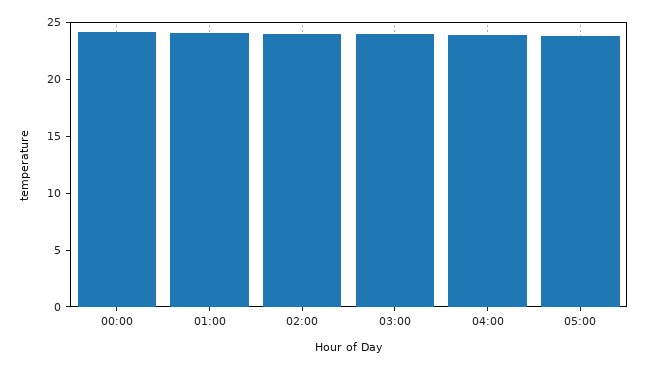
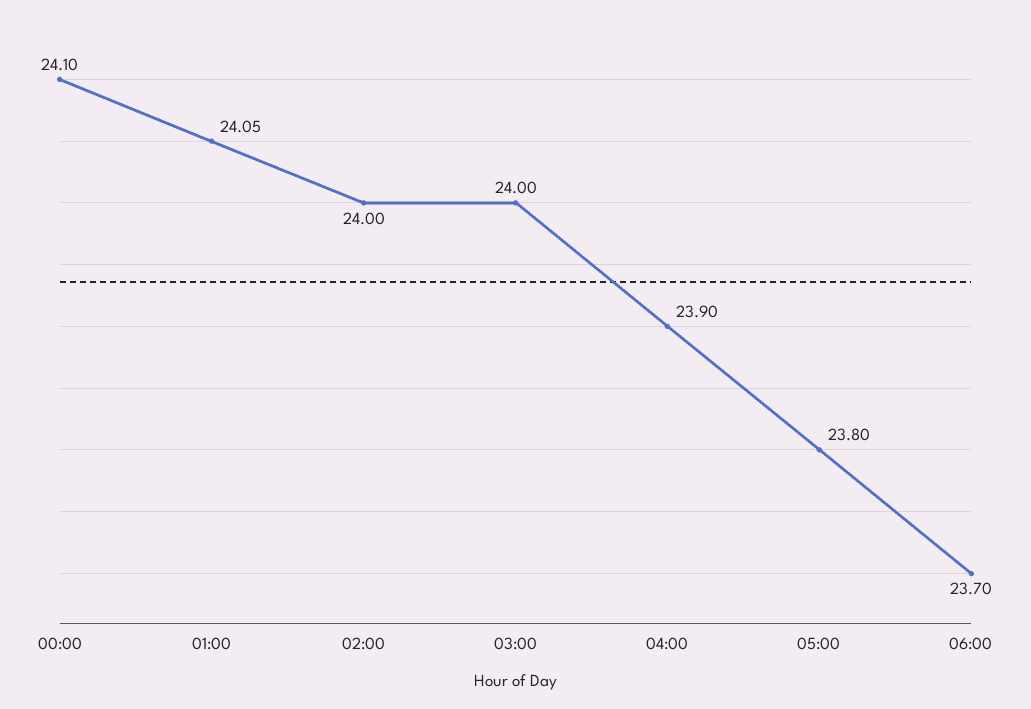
06:00: none -> 23.7

